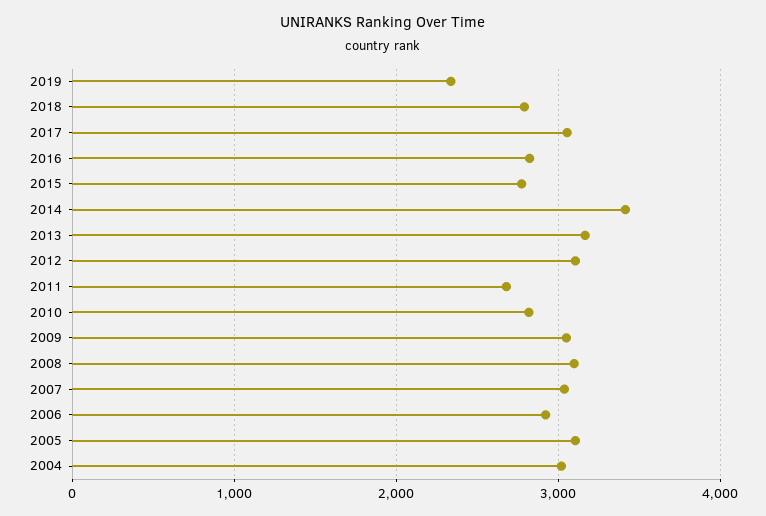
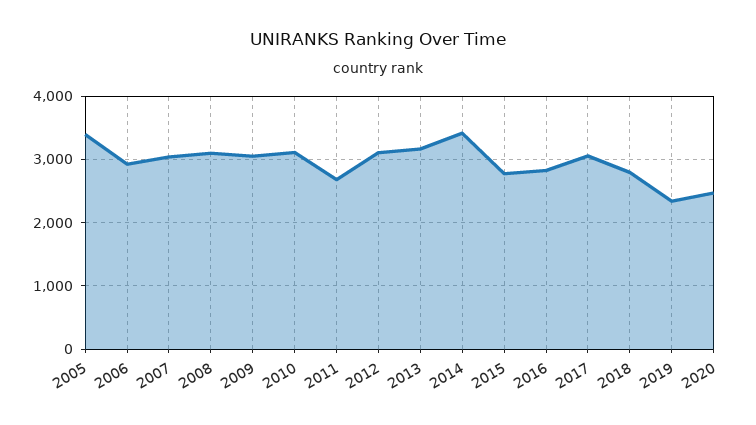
2010: 2800 -> 3100
2005: 3100 -> 3400
2004: 3000 -> none
2020: none -> 2500

